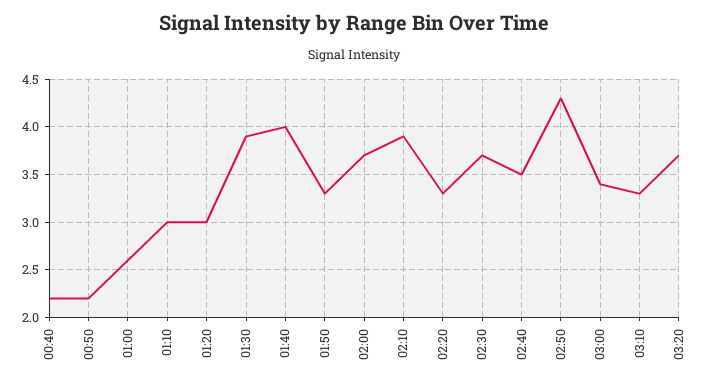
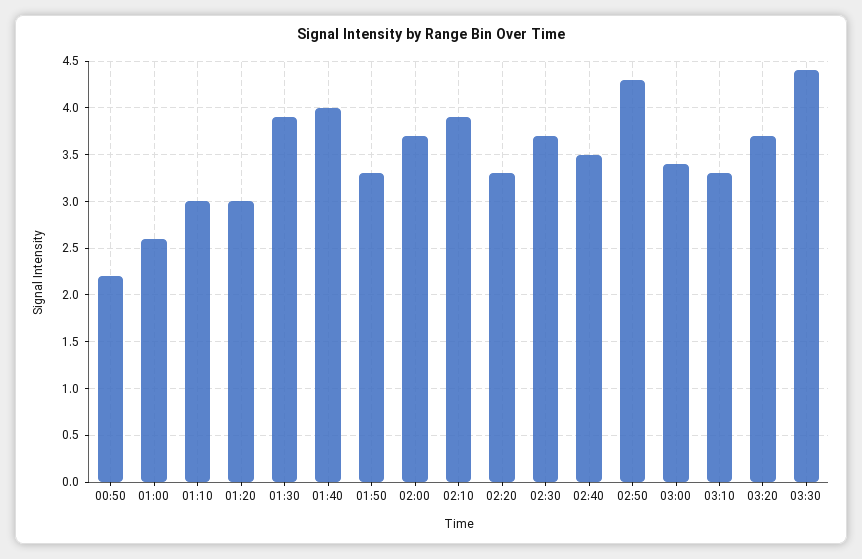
00:40: 2.2 -> none
03:30: none -> 4.4

